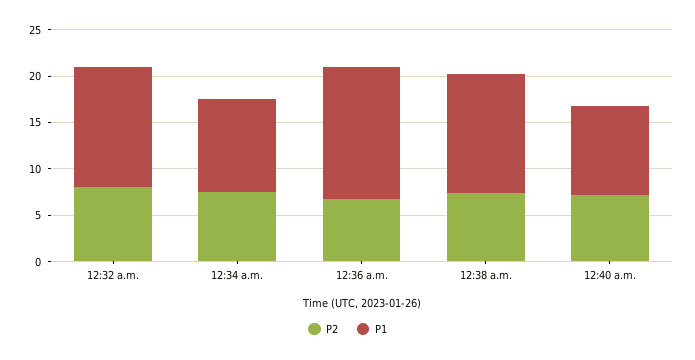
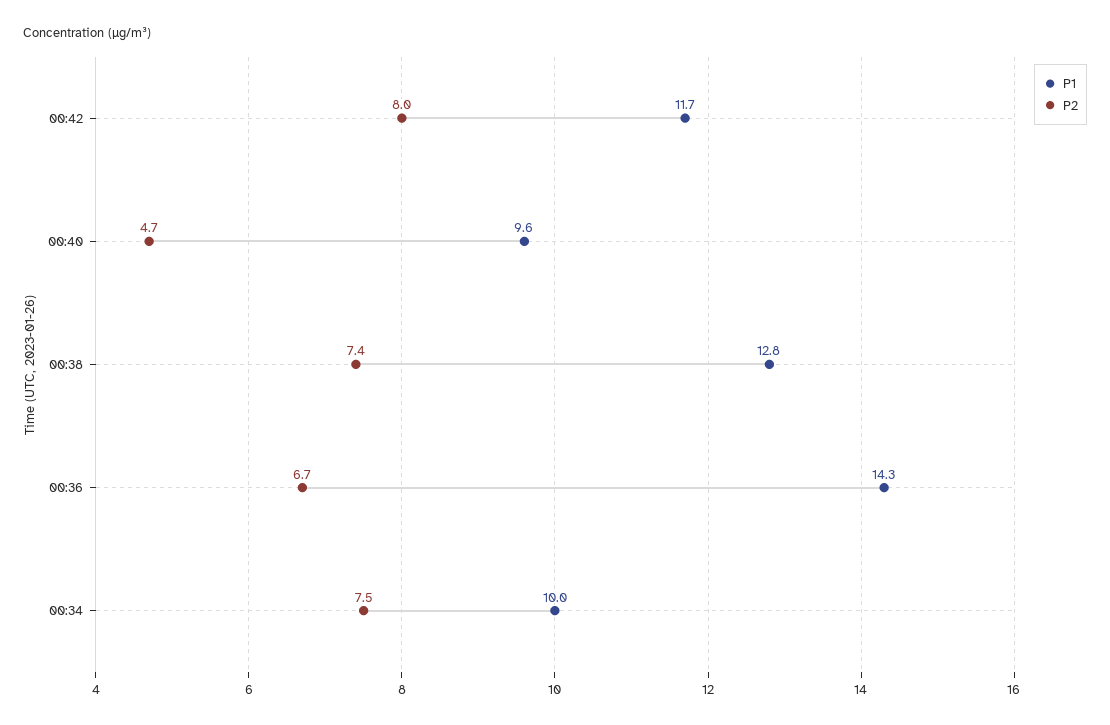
P2, 12:32 a.m.: 8 -> none
P1, 12:32 a.m.: 13 -> none
P2, 12:40 a.m.: 7 -> 4.7
P1, 00:42: none -> 11.7
P2, 00:42: none -> 8

